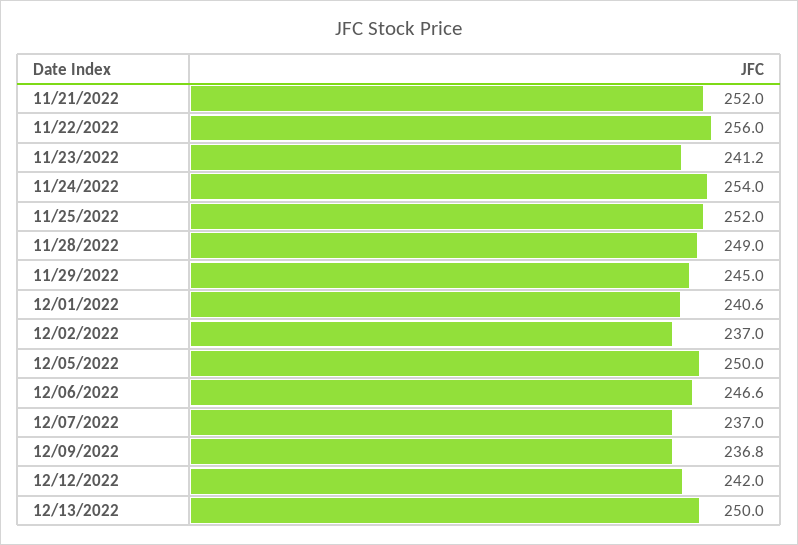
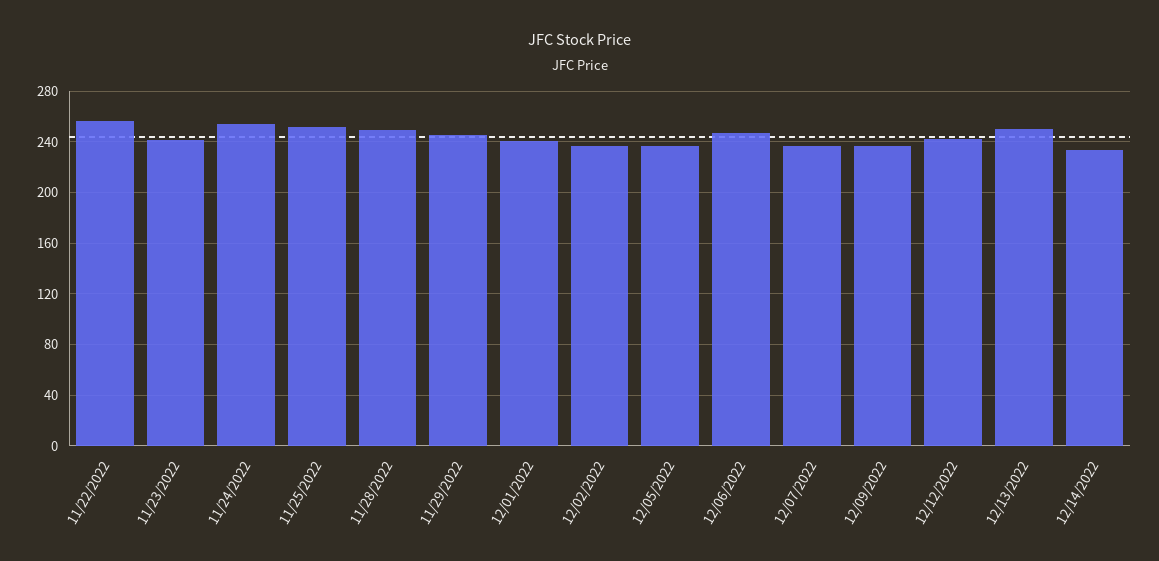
11/21/2022: 252 -> none
12/05/2022: 250 -> 235
12/14/2022: none -> 235

